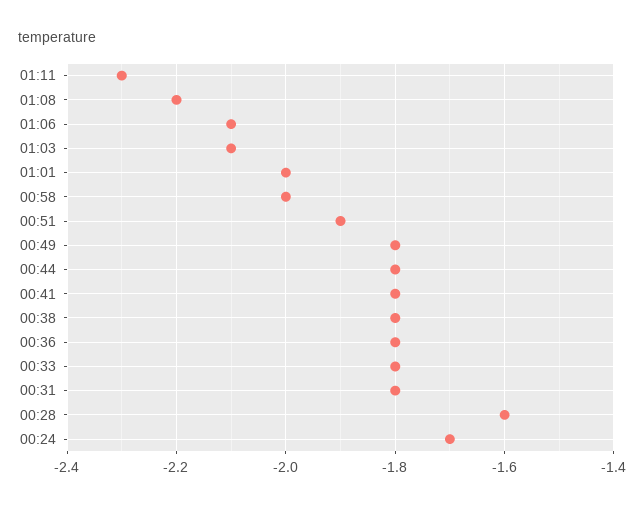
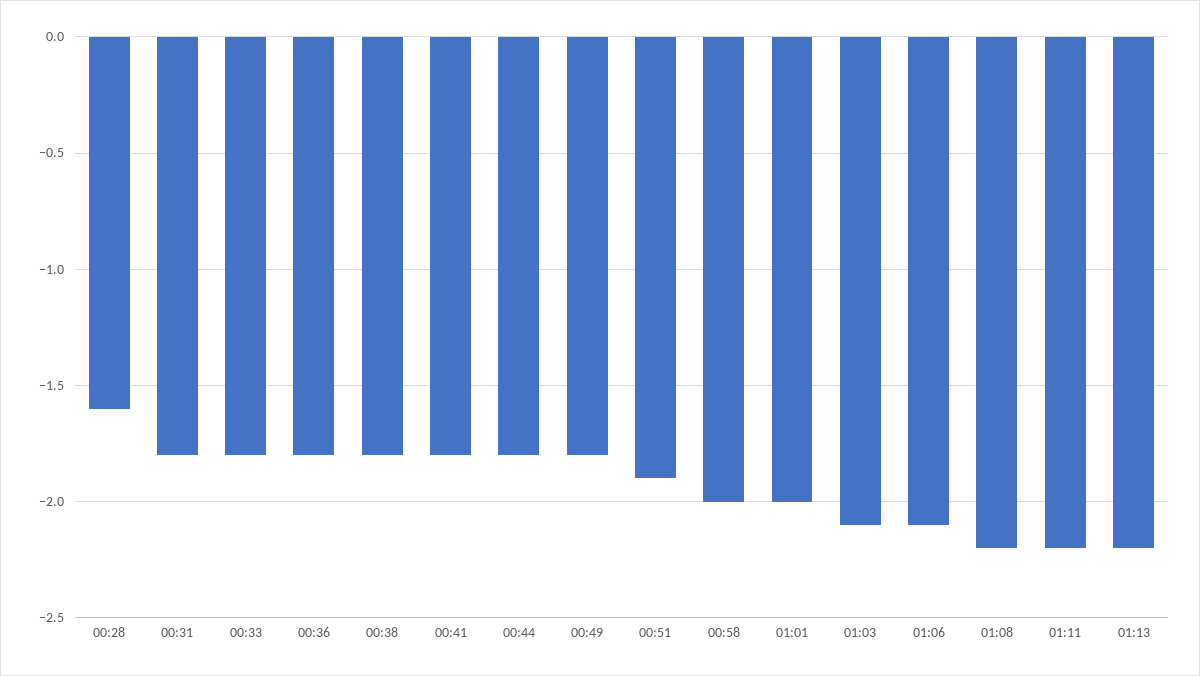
01:11: -2.3 -> -2.2
00:24: -1.7 -> none
01:13: none -> -2.2

